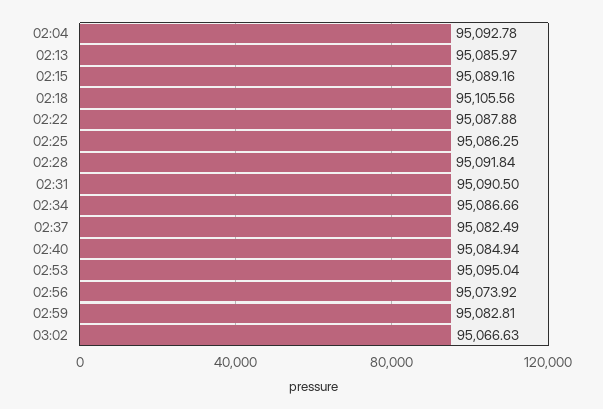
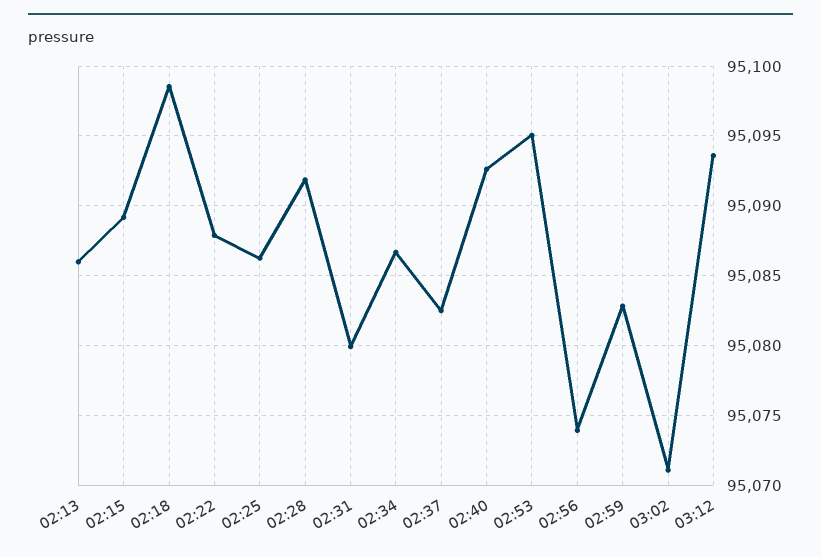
02:04: 95092.78 -> none
02:18: 95105.56 -> 95098.5
02:31: 95090.5 -> 95080
02:40: 95084.94 -> 95092.5
03:02: 95066.63 -> 95071
03:12: none -> 95093.5

